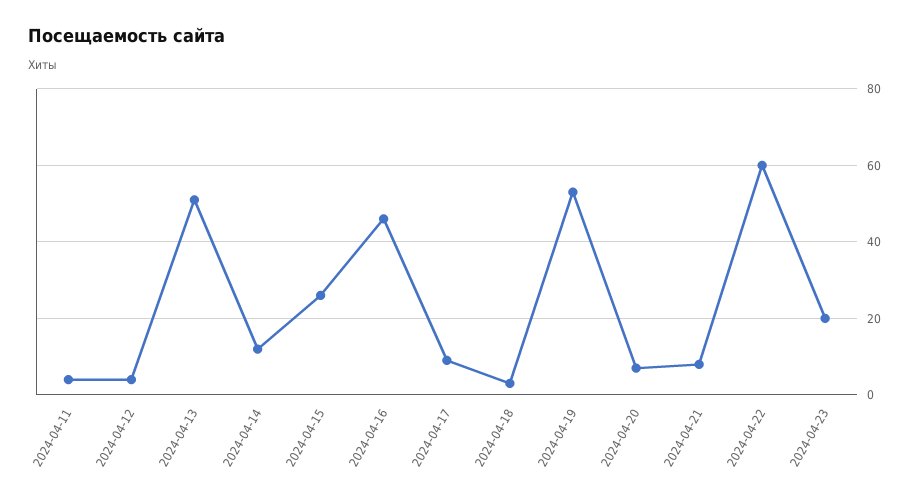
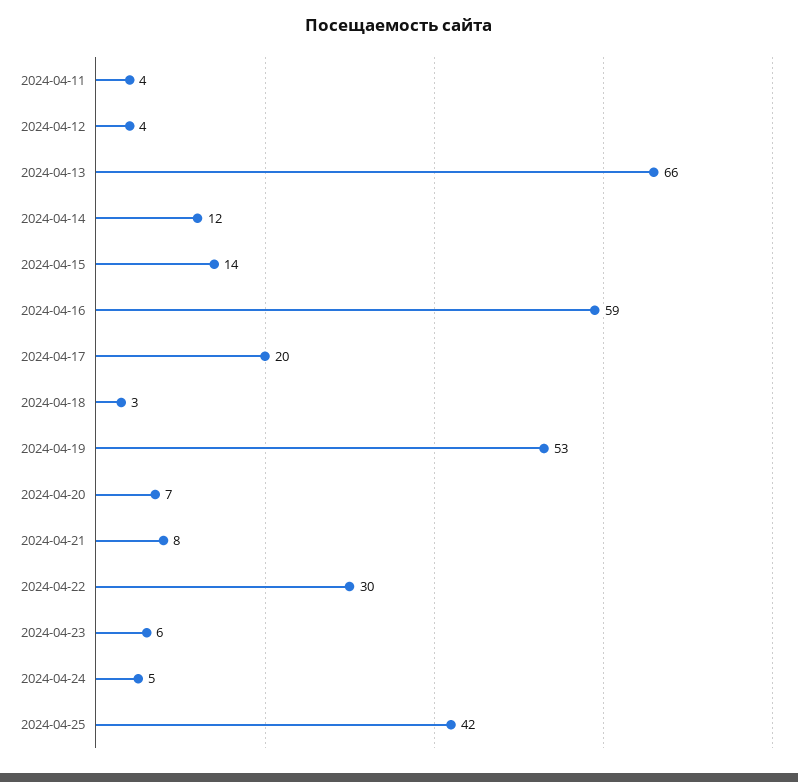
2024-04-13: 50 -> 66
2024-04-15: 25 -> 14
2024-04-16: 45 -> 59
2024-04-17: 10 -> 20
2024-04-22: 60 -> 30
2024-04-23: 20 -> 6
2024-04-24: none -> 5
2024-04-25: none -> 42

